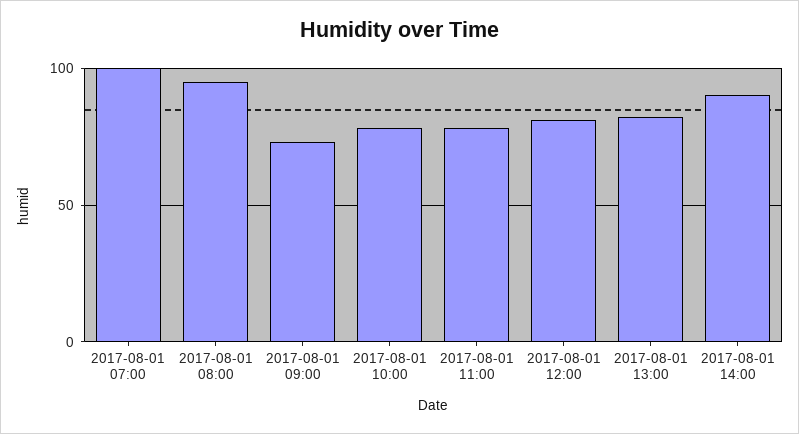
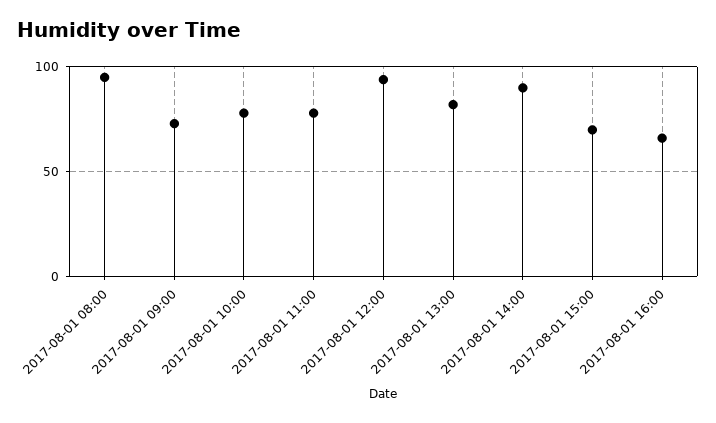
2017-08-01 07:00: 100 -> none
2017-08-01 12:00: 80 -> 95
2017-08-01 15:00: none -> 70
2017-08-01 16:00: none -> 65

